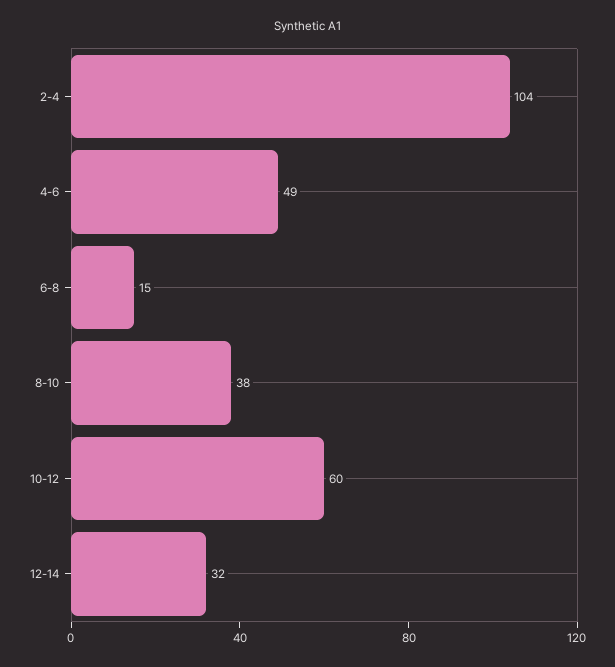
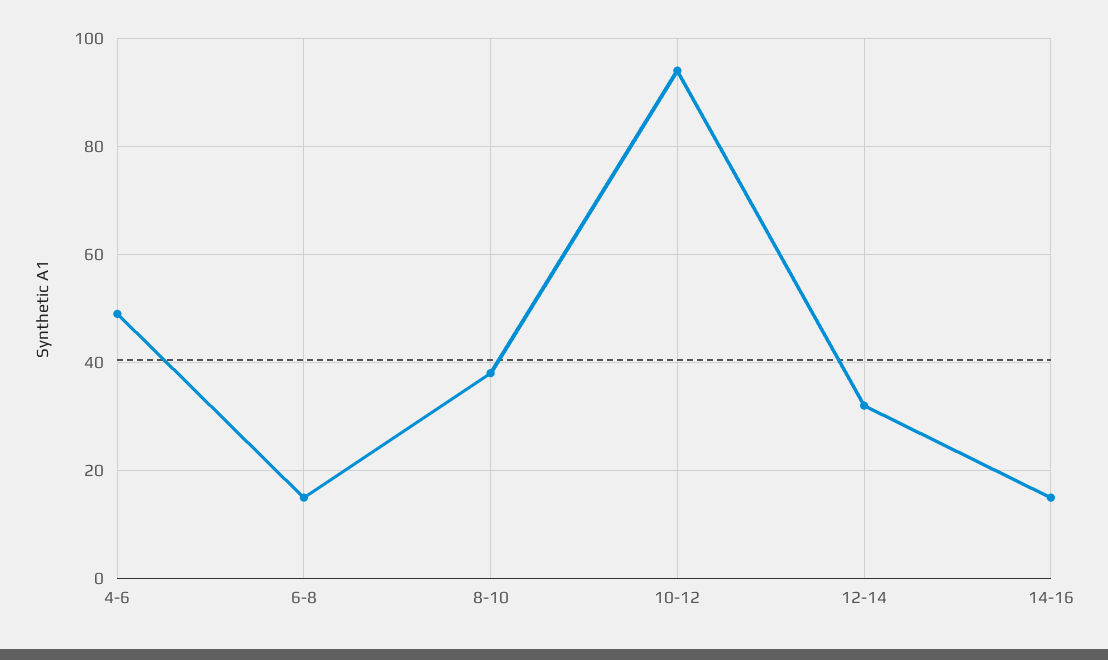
2-4: 104 -> none
10-12: 60 -> 95
14-16: none -> 15

